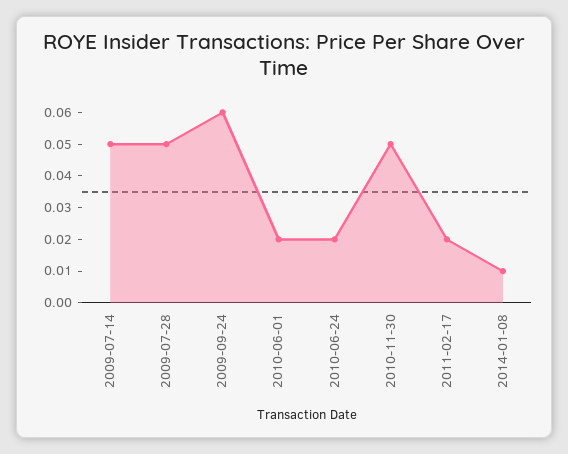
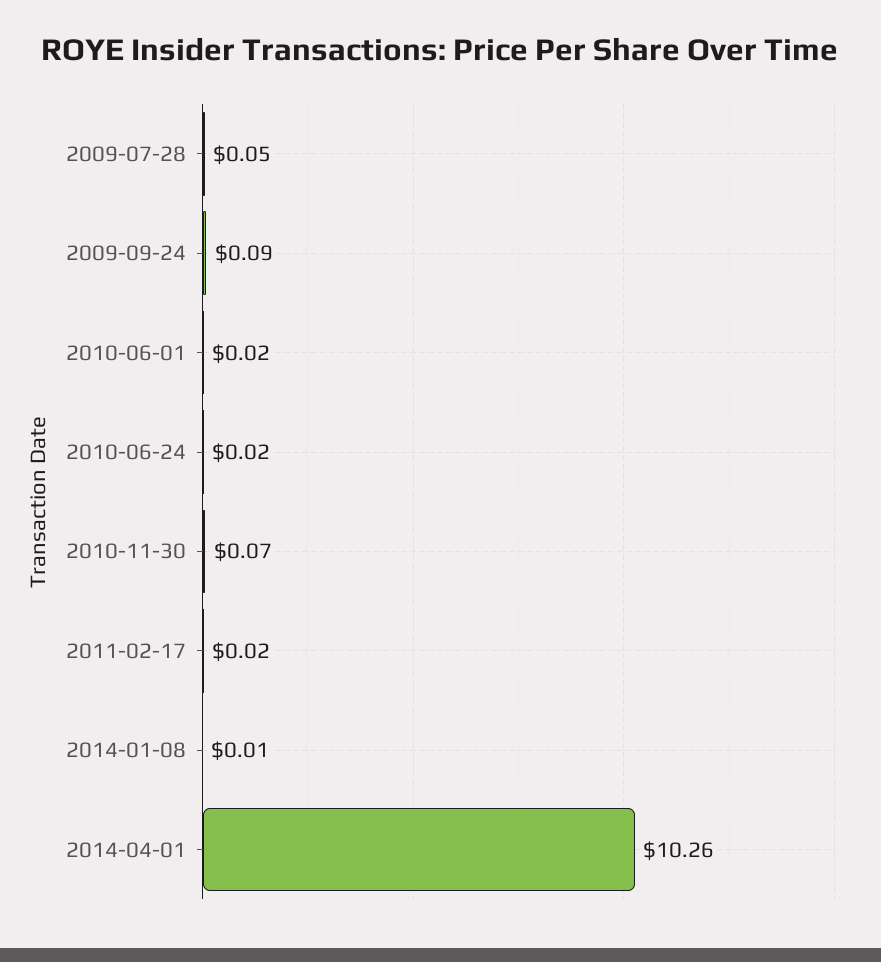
2009-07-14: 0.05 -> none
2009-09-24: 0.06 -> 0.09
2010-11-30: 0.05 -> 0.07
2014-04-01: none -> 10.26

